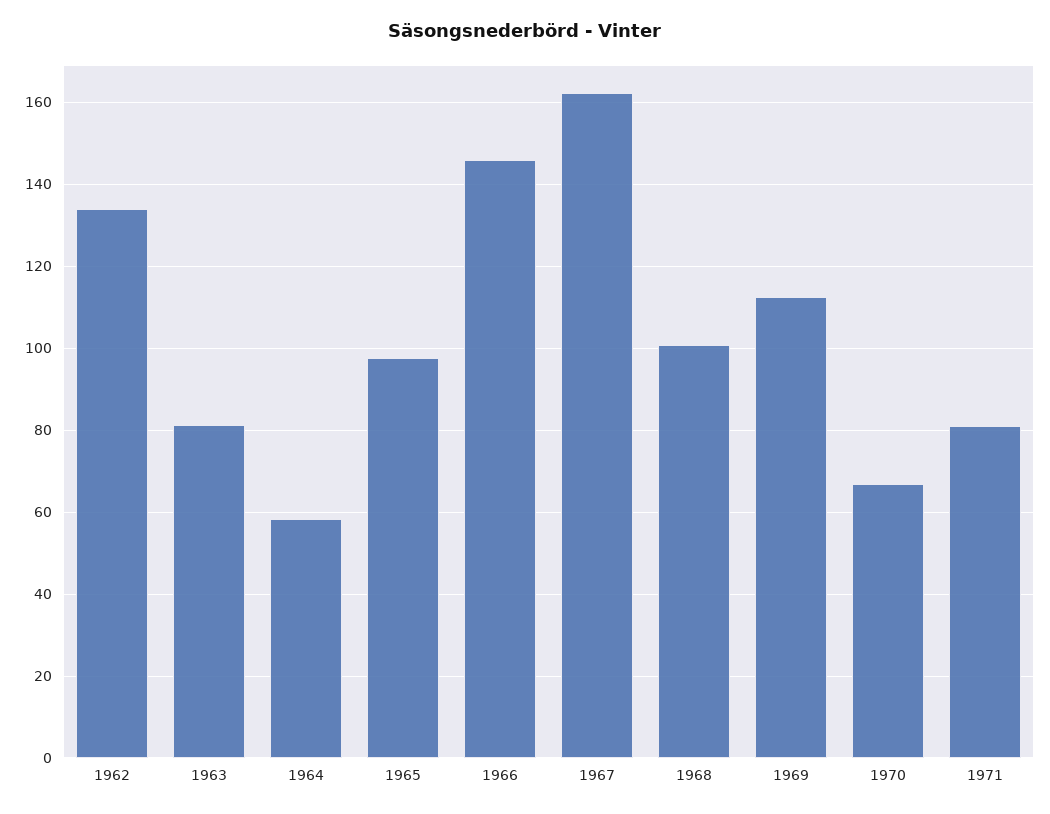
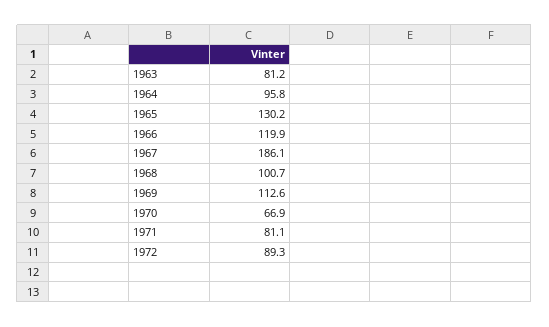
1962: 134 -> none
1964: 58 -> 95.8
1965: 98 -> 130.2
1966: 146 -> 119.9
1967: 162 -> 186.1
1972: none -> 89.3

